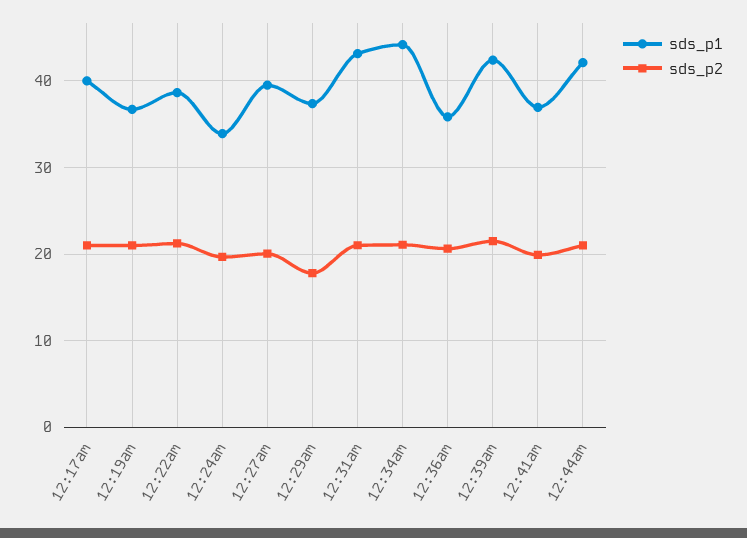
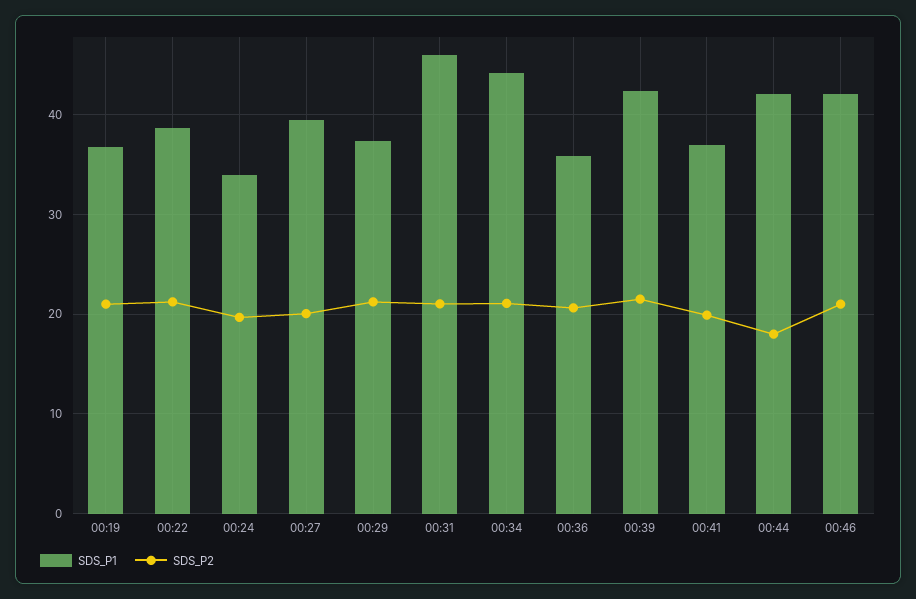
sds_p1, 12:17am: 40 -> none
sds_p2, 12:17am: 21 -> none
sds_p2, 12:29am: 18 -> 21
sds_p1, 12:31am: 43 -> 46
sds_p2, 12:44am: 21 -> 18
sds_p1, 00:46: none -> 42
sds_p2, 00:46: none -> 21

